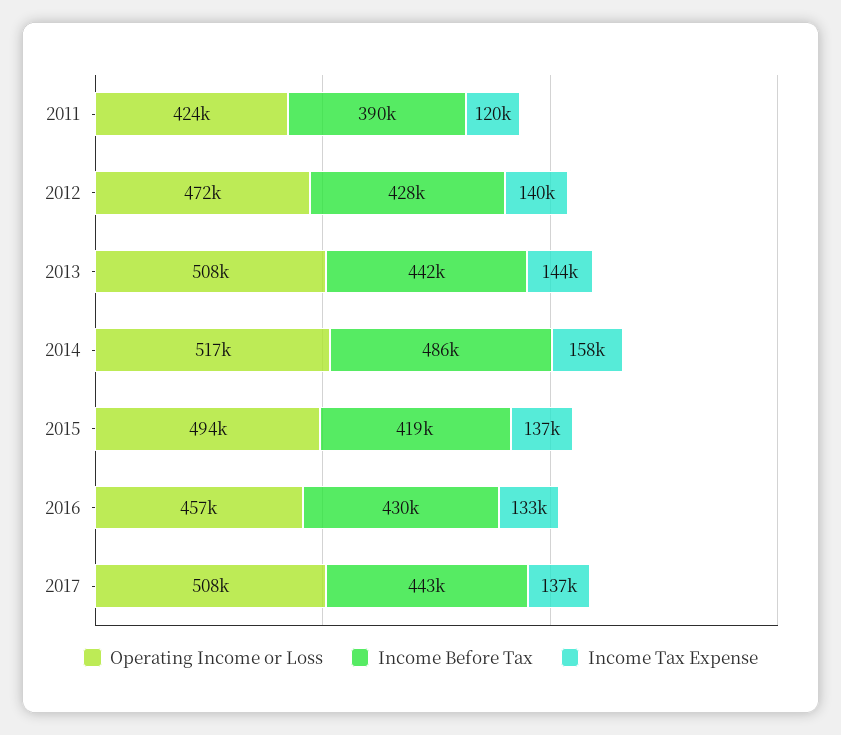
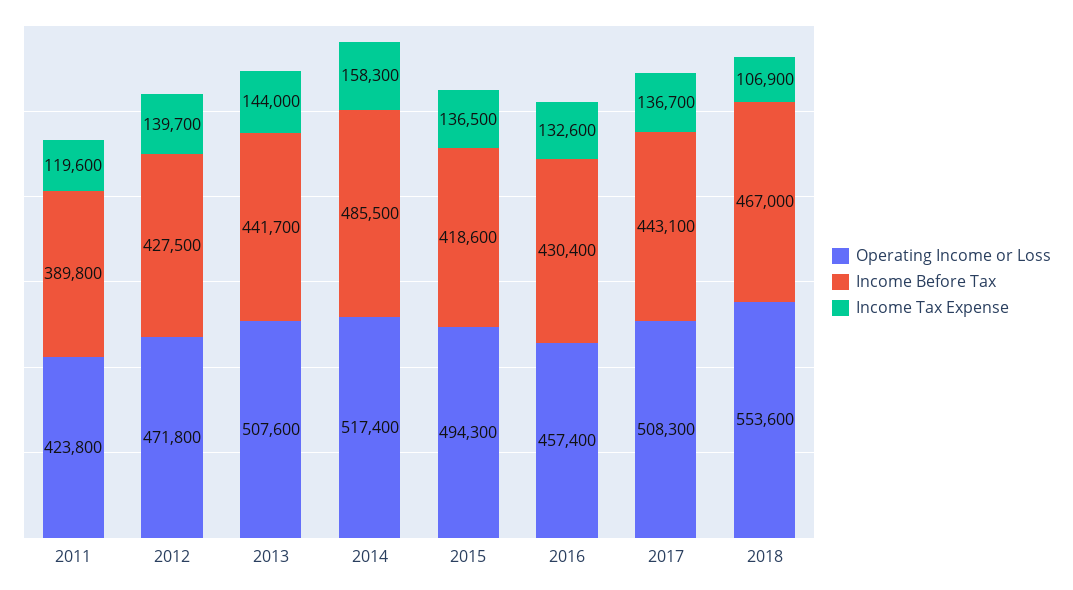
Operating Income or Loss, 2018: none -> 553600
Income Before Tax, 2018: none -> 467000
Income Tax Expense, 2018: none -> 106900

